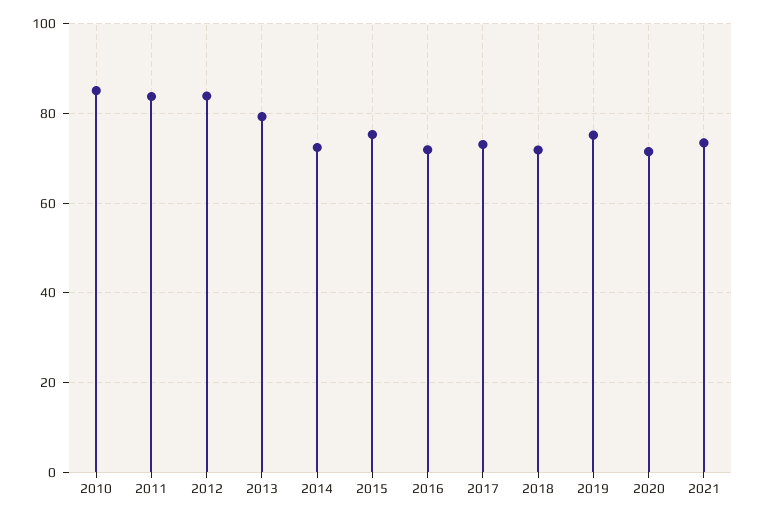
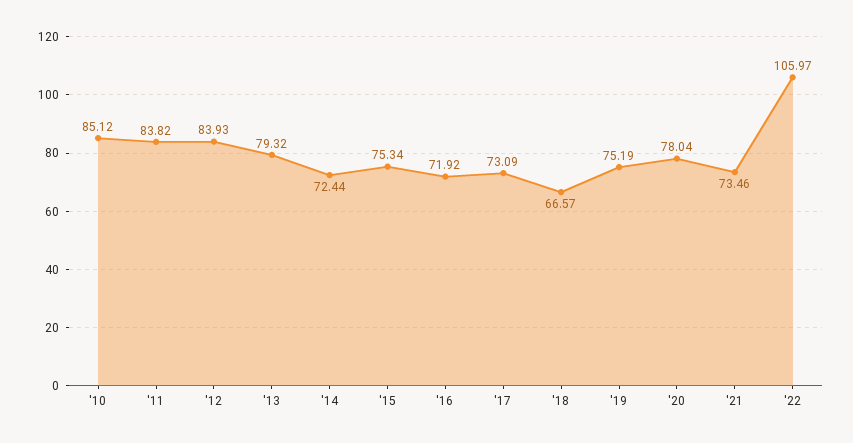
2018: 72 -> 66.57
2020: 72 -> 78.04
'22: none -> 105.97

